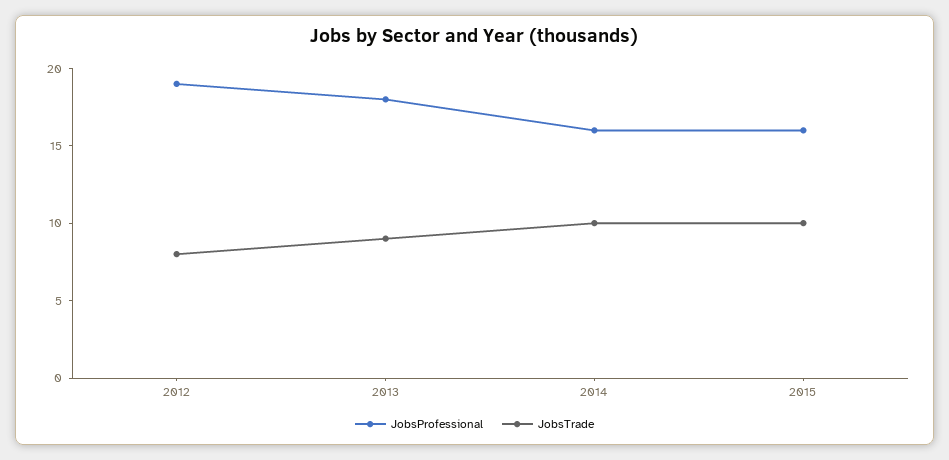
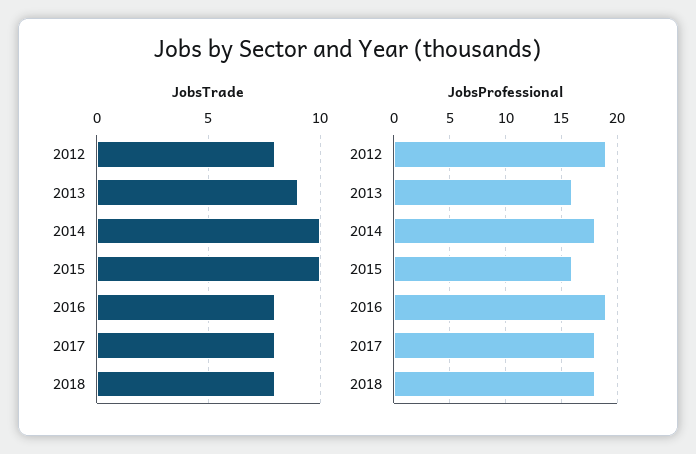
JobsProfessional, 2013: 18 -> 16
JobsProfessional, 2014: 16 -> 18
JobsTrade, 2016: none -> 8
JobsTrade, 2017: none -> 8
JobsTrade, 2018: none -> 8
JobsProfessional, 2016: none -> 19
JobsProfessional, 2017: none -> 18
JobsProfessional, 2018: none -> 18

